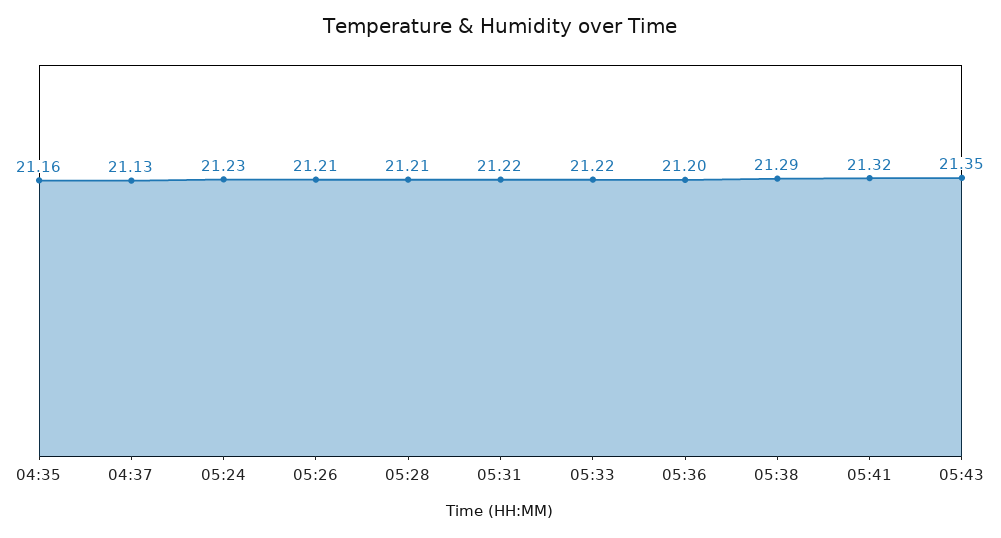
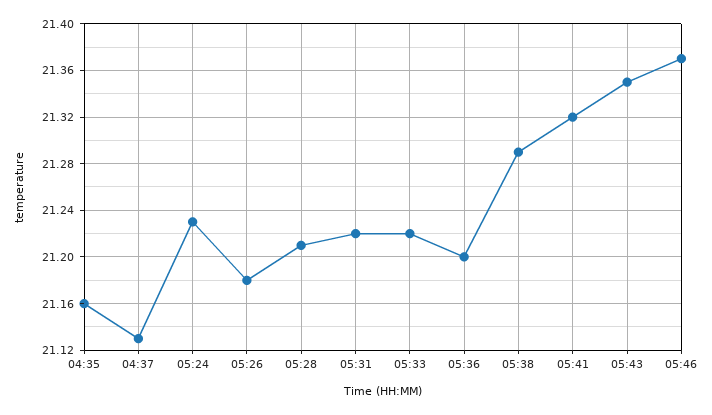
05:26: 21.21 -> 21.18
05:46: none -> 21.37

